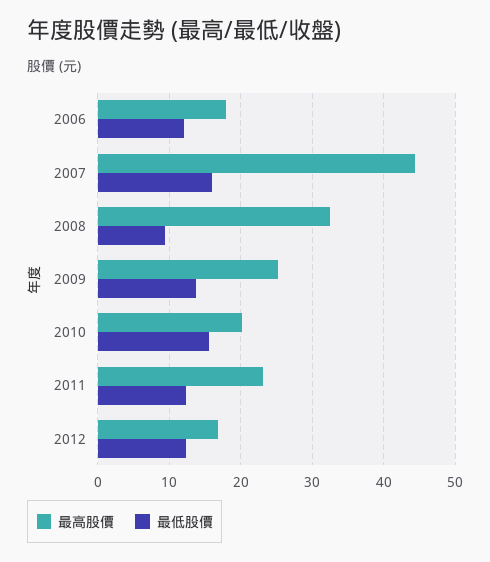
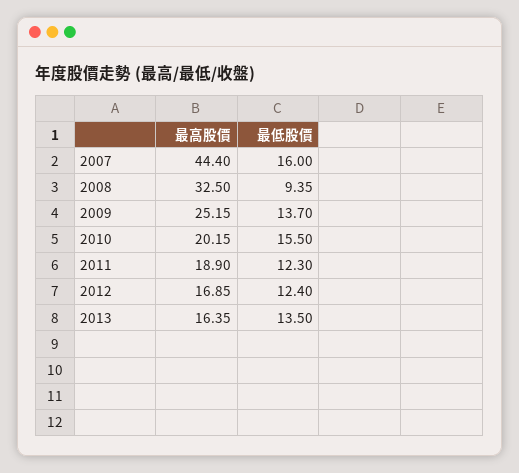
最高股價, 2006: 18 -> none
最低股價, 2006: 12 -> none
最高股價, 2011: 23 -> 18.9
最高股價, 2013: none -> 16.35
最低股價, 2013: none -> 13.5

